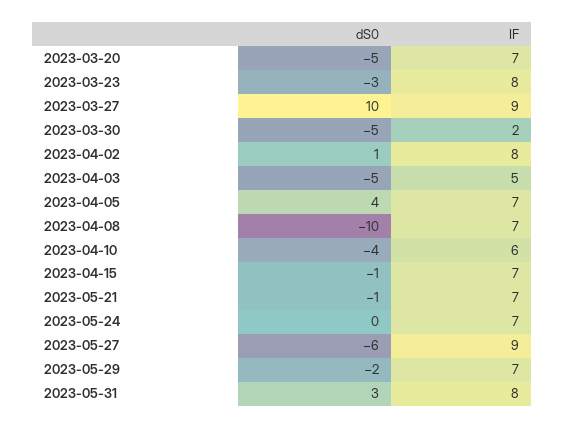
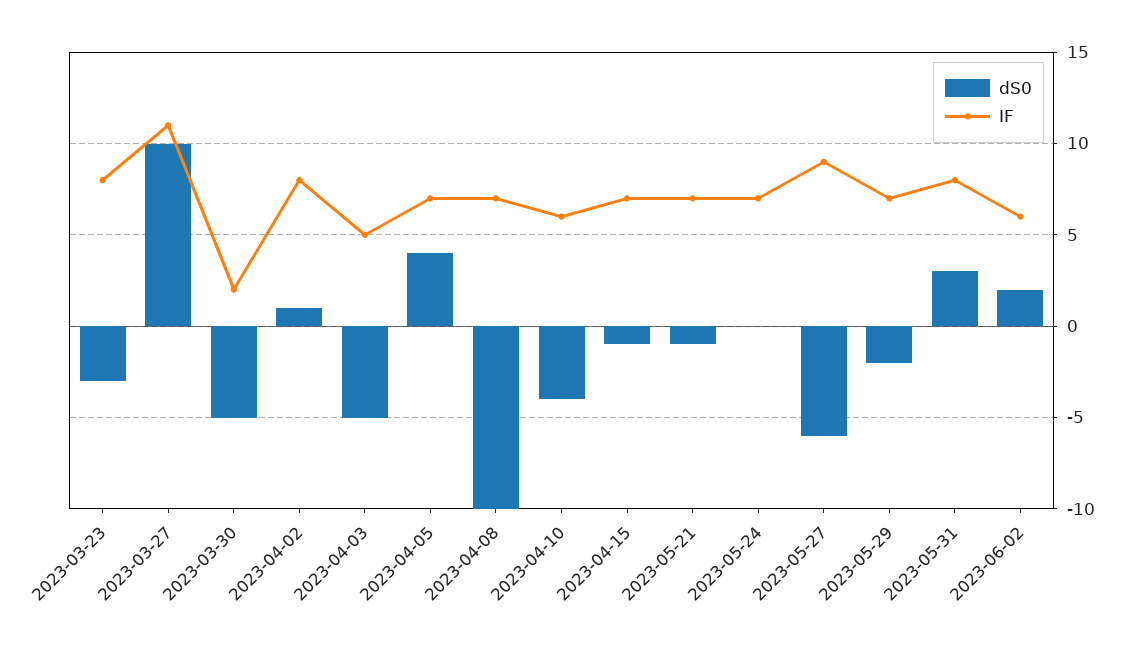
dS0, 2023-03-20: -5 -> none
IF, 2023-03-20: 7 -> none
IF, 2023-03-27: 9 -> 11
dS0, 2023-06-02: none -> 2
IF, 2023-06-02: none -> 6

